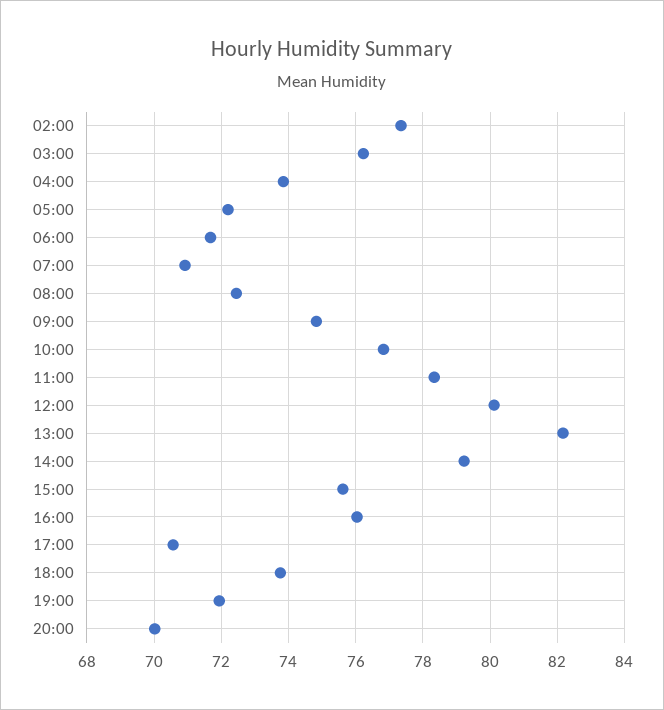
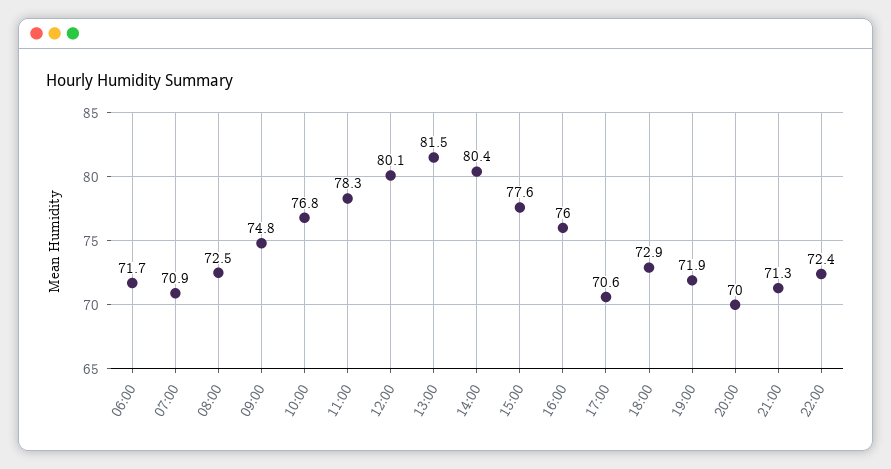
02:00: 77.4 -> none
03:00: 76.2 -> none
04:00: 73.8 -> none
05:00: 72.2 -> none
13:00: 82.2 -> 81.5
14:00: 79.2 -> 80.4
15:00: 75.6 -> 77.6
18:00: 73.8 -> 72.9
21:00: none -> 71.3
22:00: none -> 72.4

